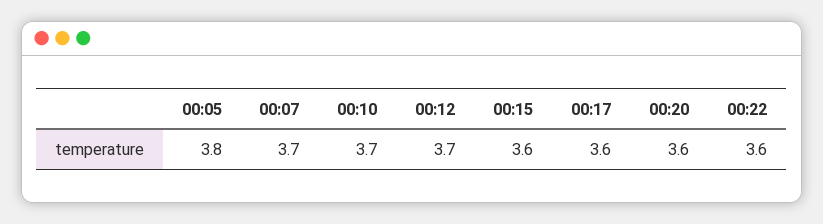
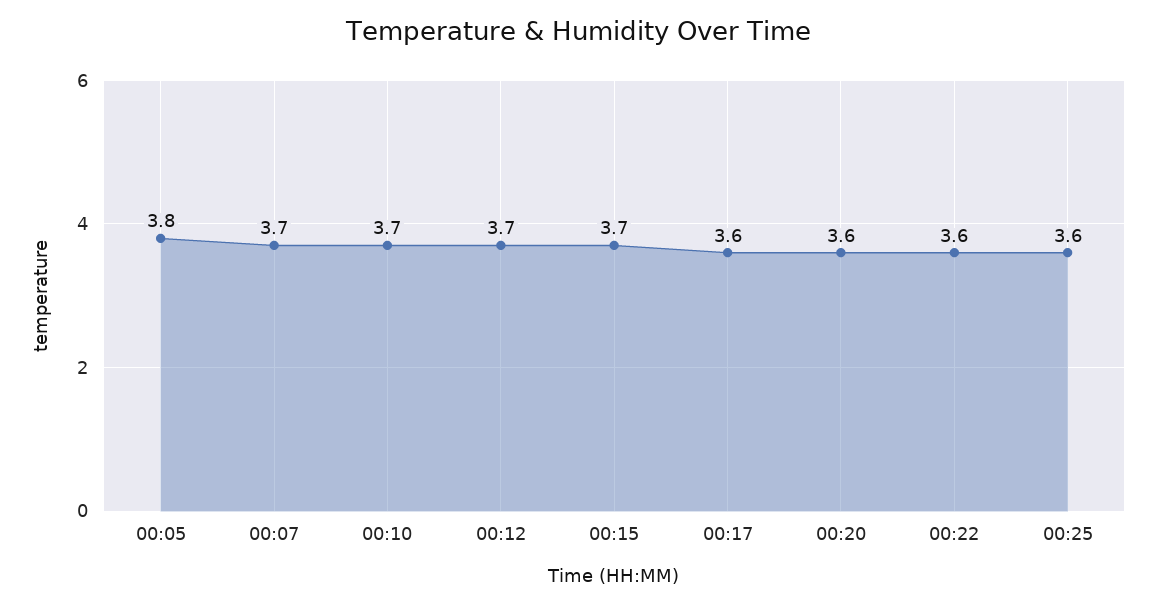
00:15: 3.6 -> 3.7
00:25: none -> 3.6

